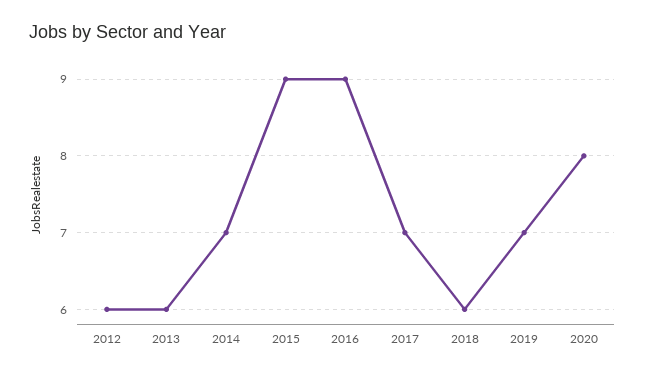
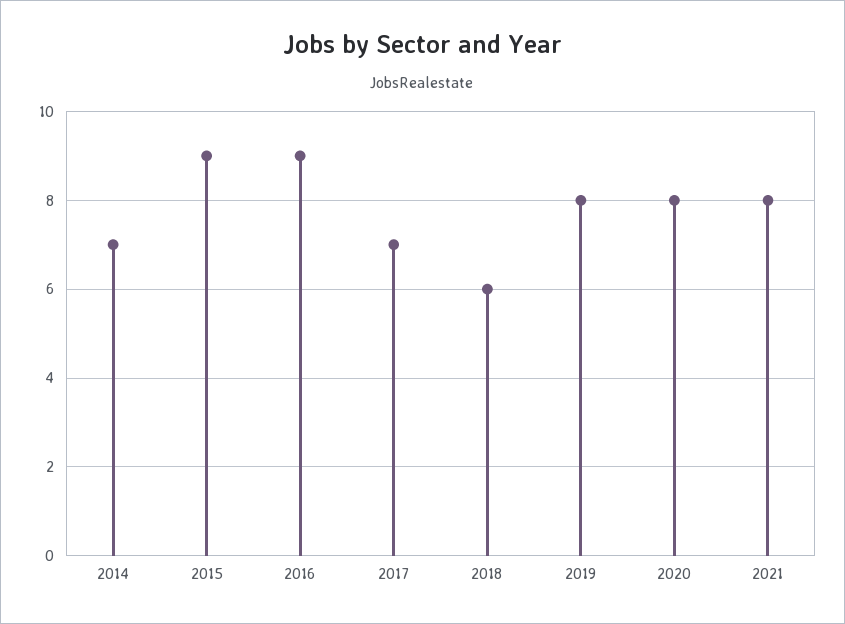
2012: 6 -> none
2013: 6 -> none
2019: 7 -> 8
2021: none -> 8

